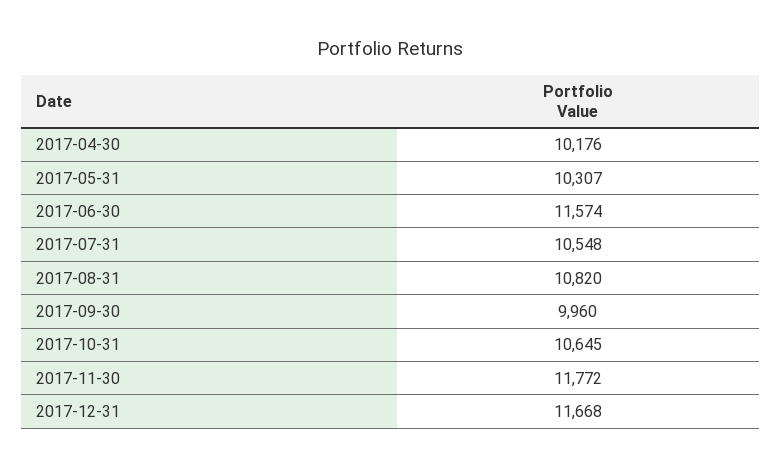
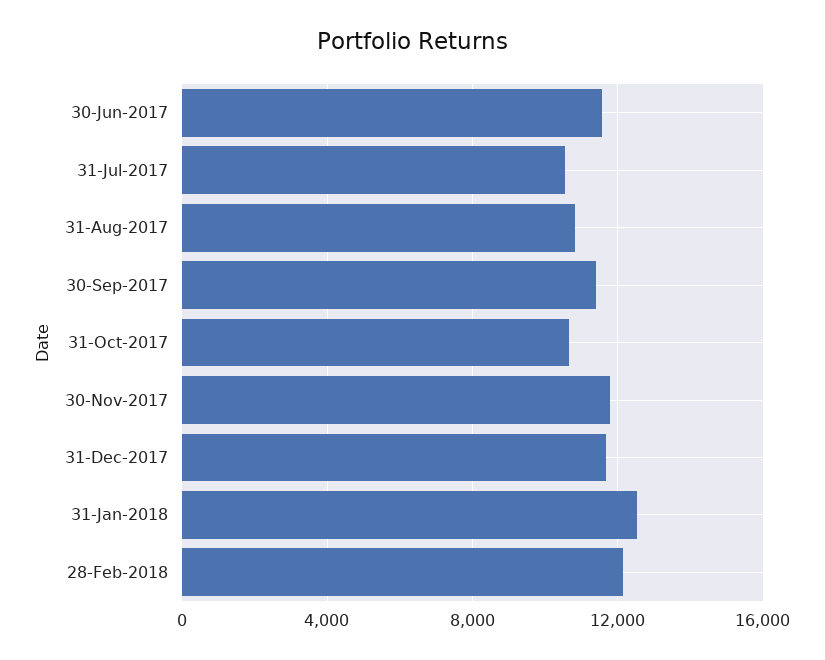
2017-04-30: 10176 -> none
2017-05-31: 10307 -> none
2017-09-30: 9960 -> 11500
31-Jan-2018: none -> 12500
28-Feb-2018: none -> 12000

